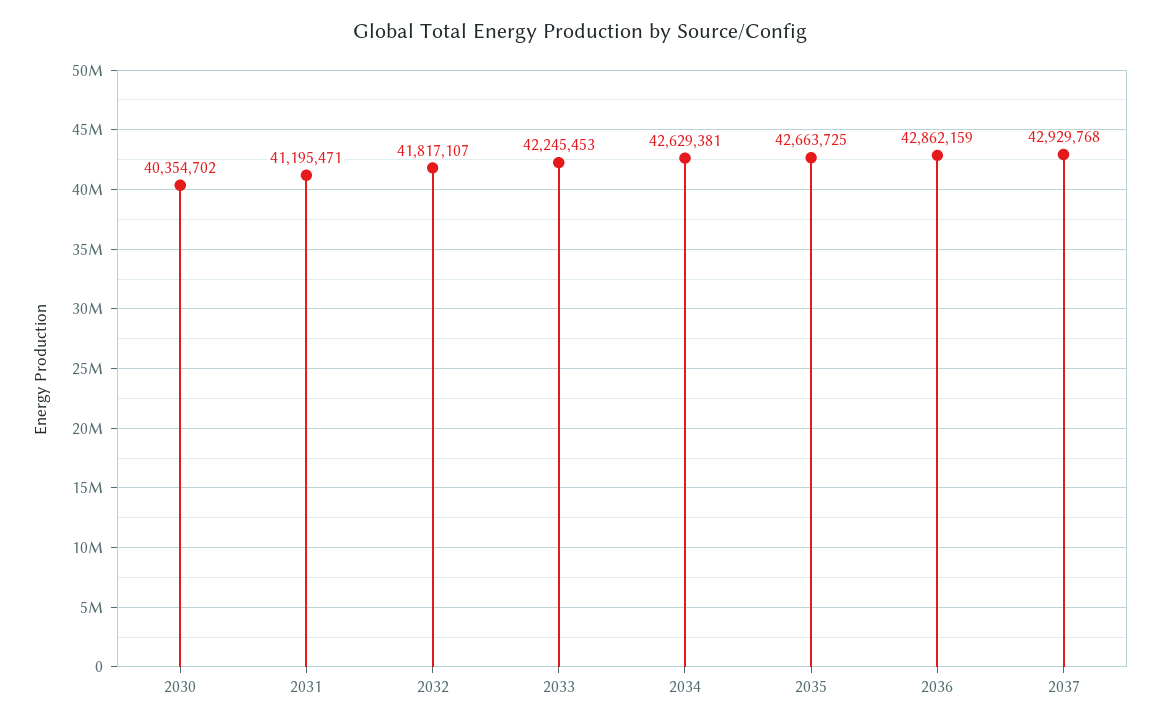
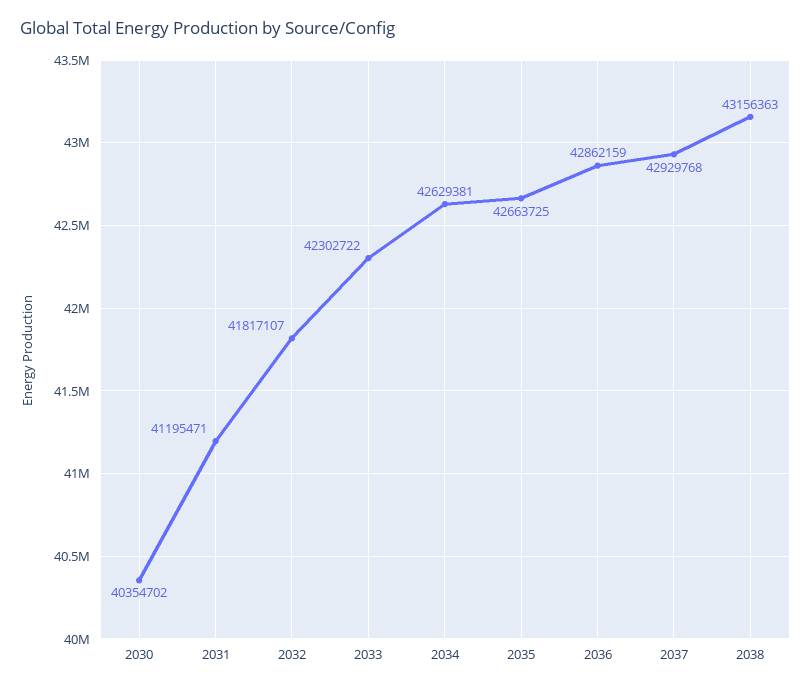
2033: 42245453 -> 42302722
2038: none -> 43156363

